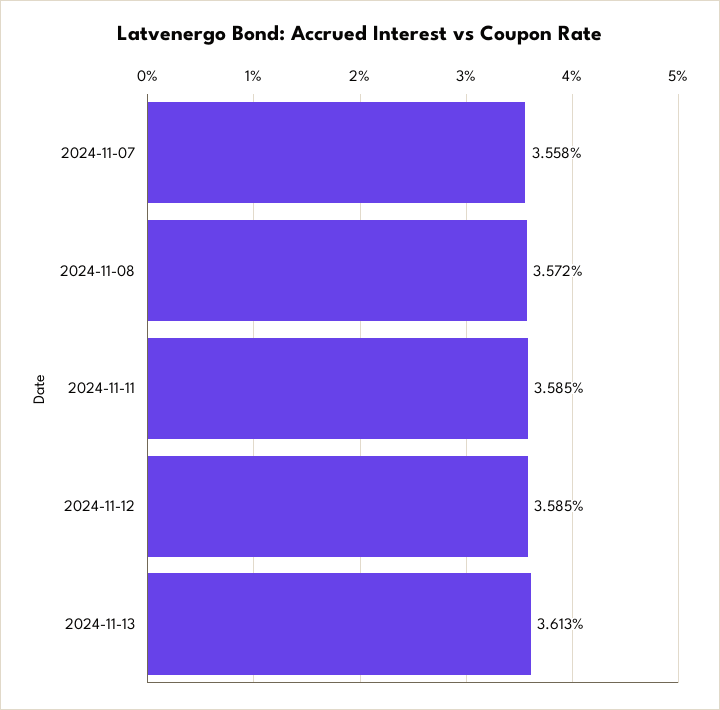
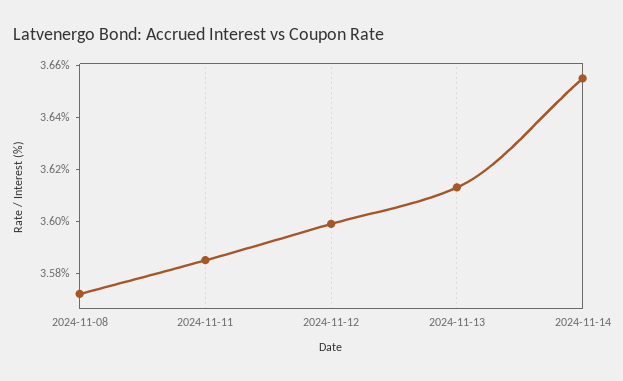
2024-11-07: 3.558 -> none
2024-11-12: 3.585 -> 3.6
2024-11-14: none -> 3.655

